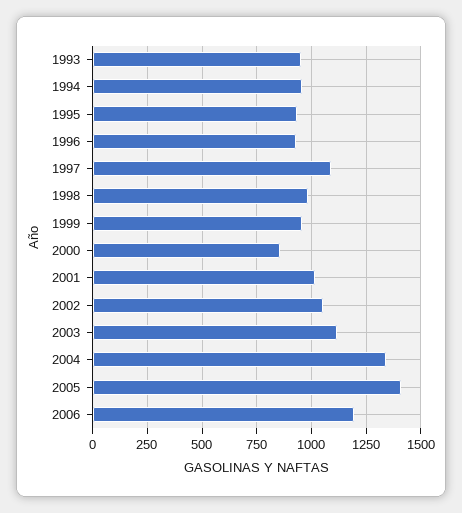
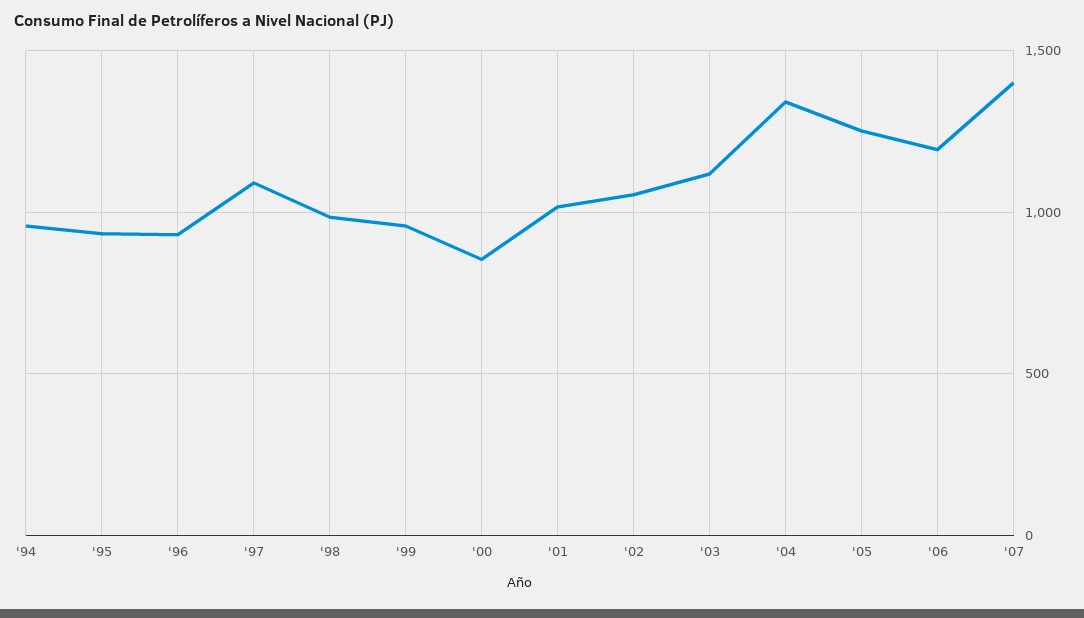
1993: 950 -> none
2005: 1400 -> 1250
'07: none -> 1400

